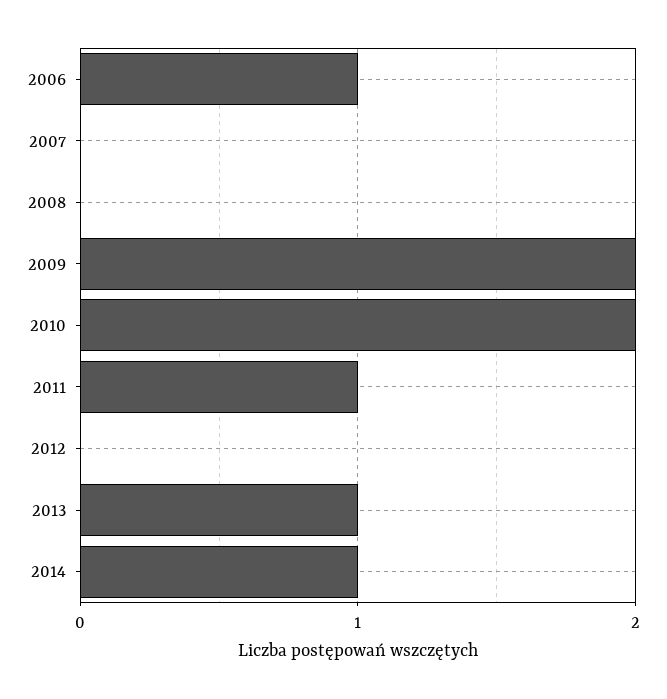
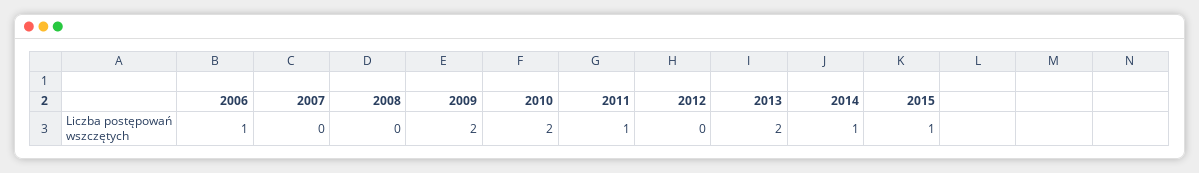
2013: 1 -> 2
2015: none -> 1

